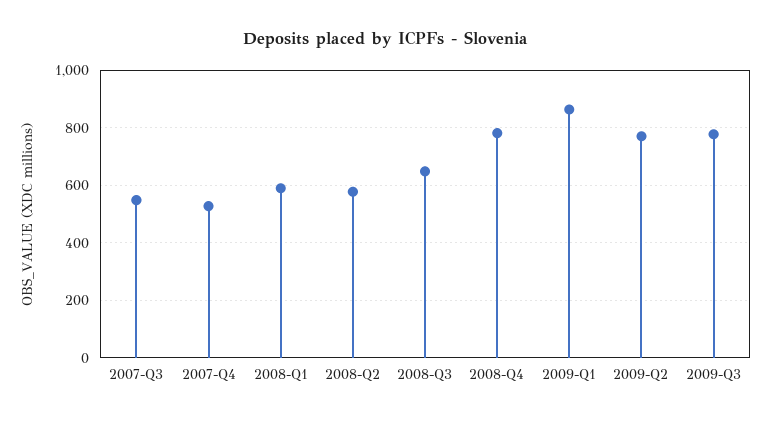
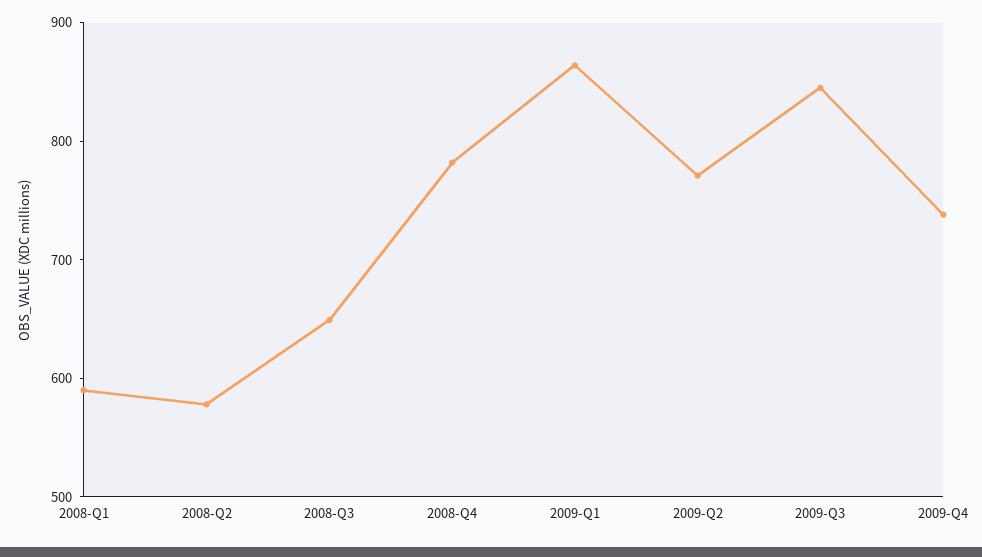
2007-Q3: 550 -> none
2007-Q4: 525 -> none
2009-Q3: 775 -> 840
2009-Q4: none -> 740

